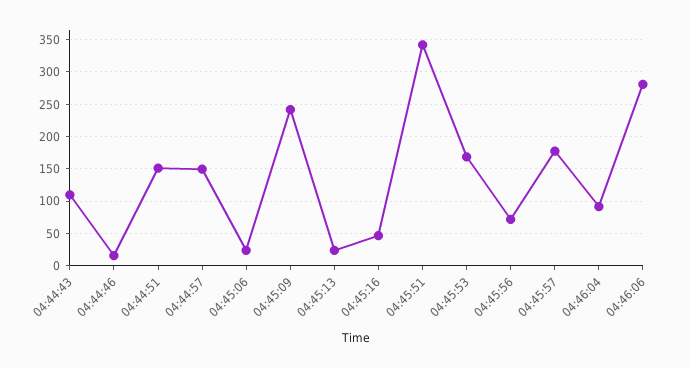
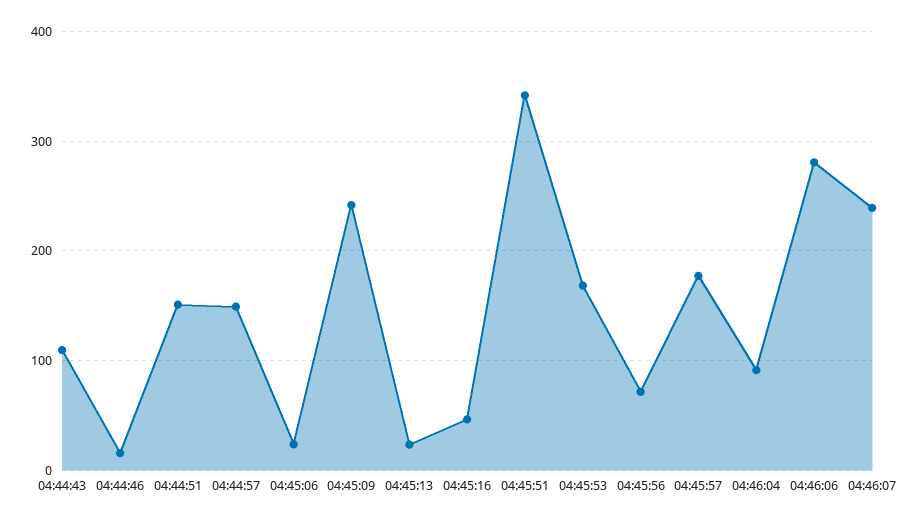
04:46:07: none -> 240

